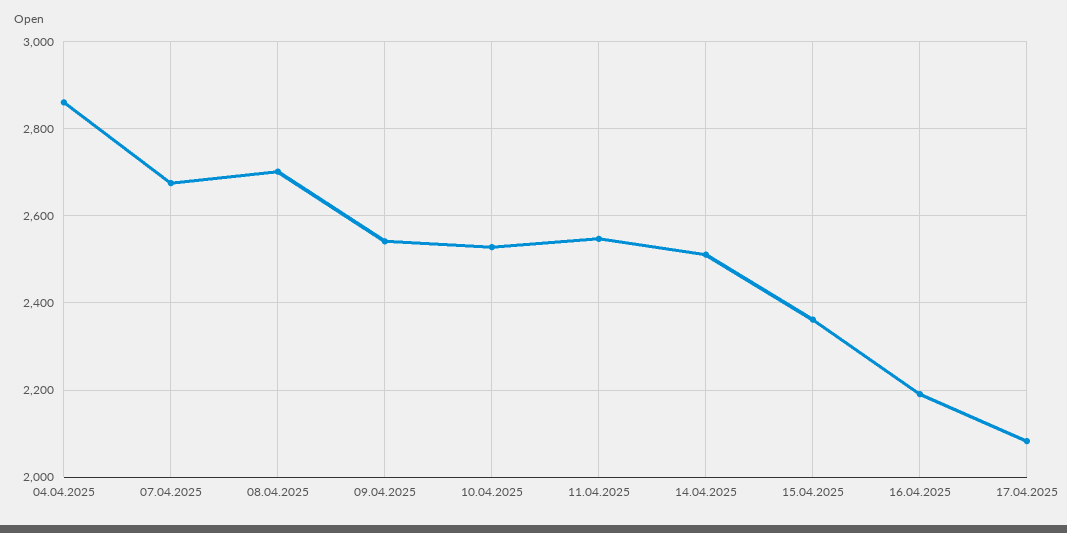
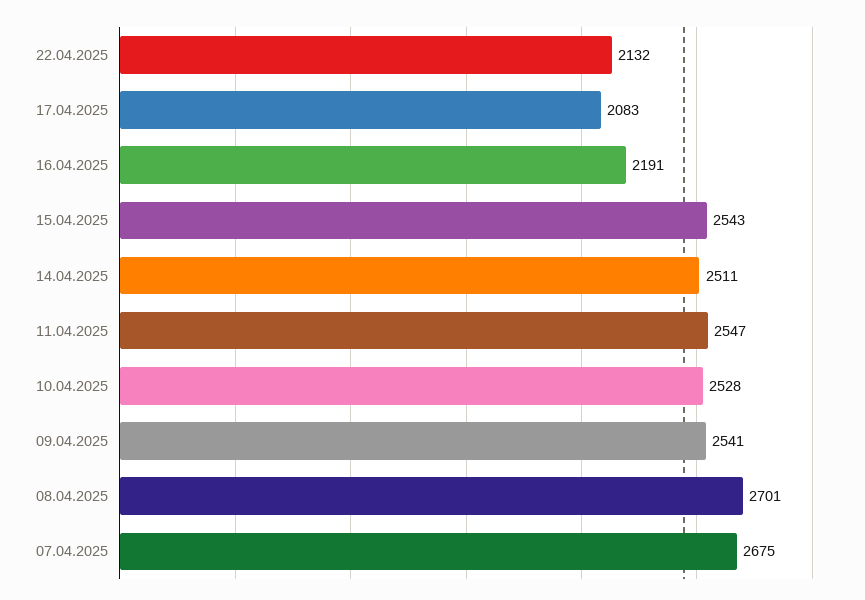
04.04.2025: 2860 -> none
15.04.2025: 2360 -> 2543
22.04.2025: none -> 2132

